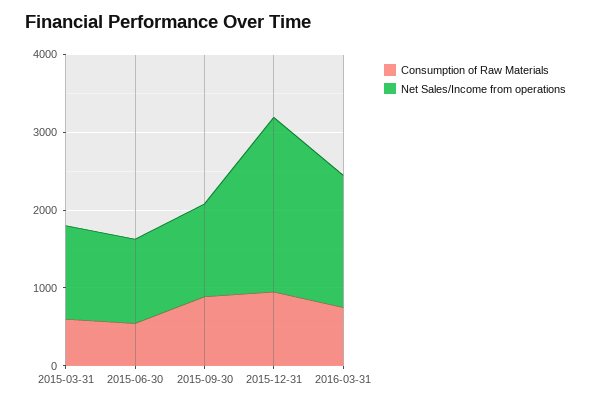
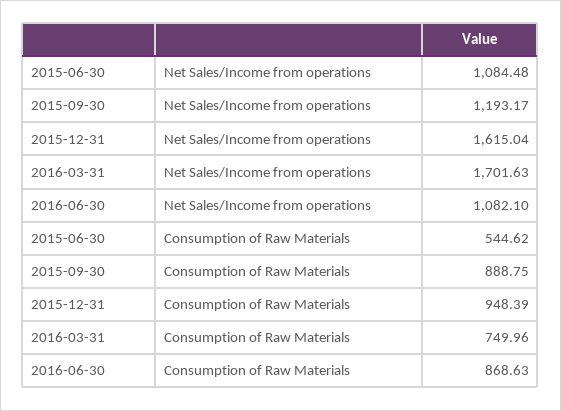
Consumption of Raw Materials, 2015-03-31: 600 -> none
Net Sales/Income from operations, 2015-03-31: 1200 -> none
Net Sales/Income from operations, 2015-12-31: 2200 -> 1615.04
Net Sales/Income from operations, 2016-06-30: none -> 1082.1
Consumption of Raw Materials, 2016-06-30: none -> 868.63

